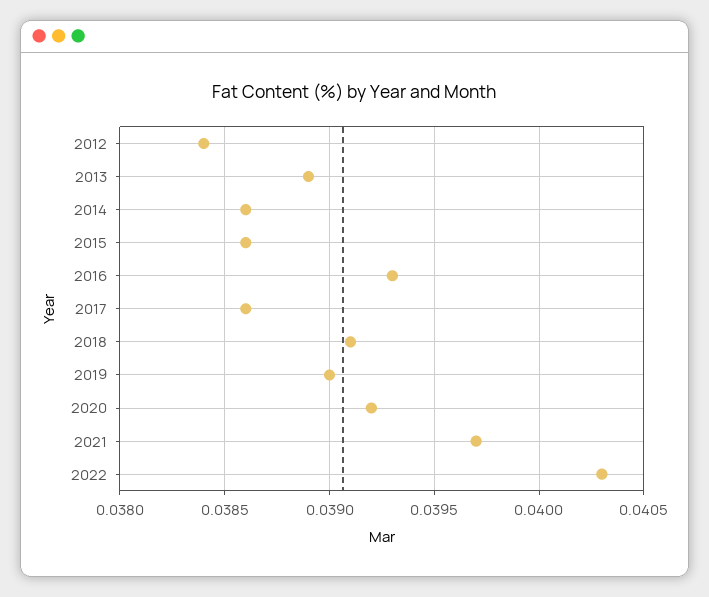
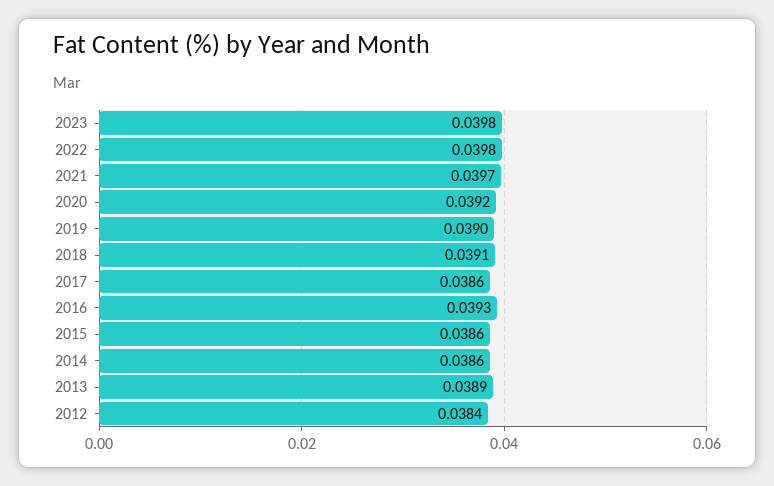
2022: 0.0403 -> 0.0398
2023: none -> 0.0398

